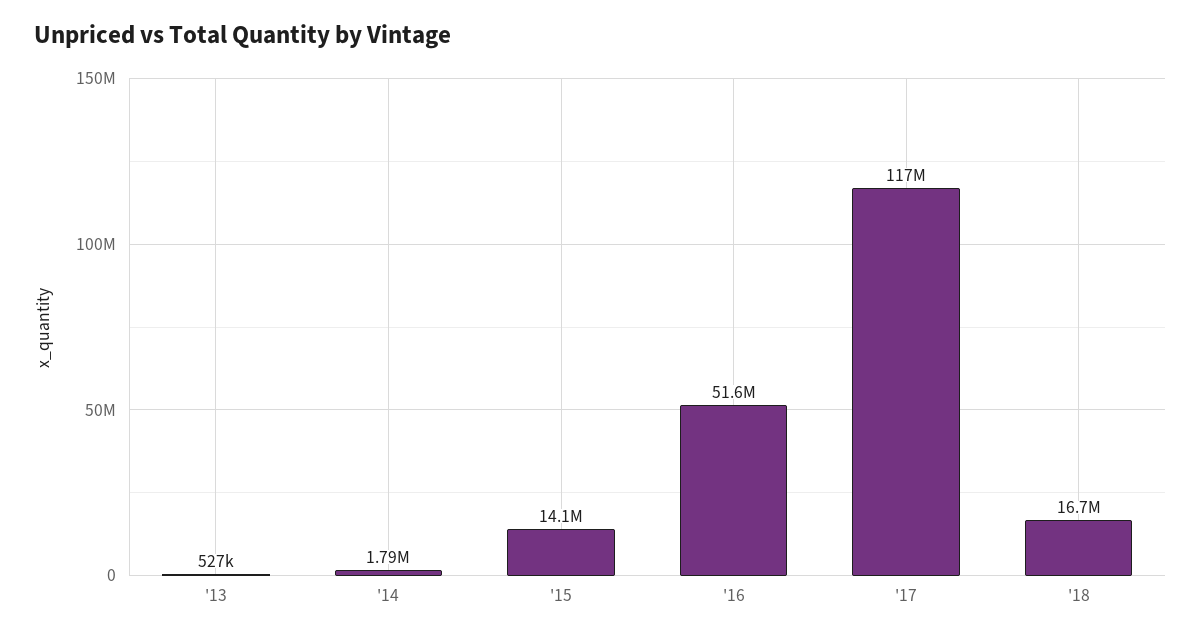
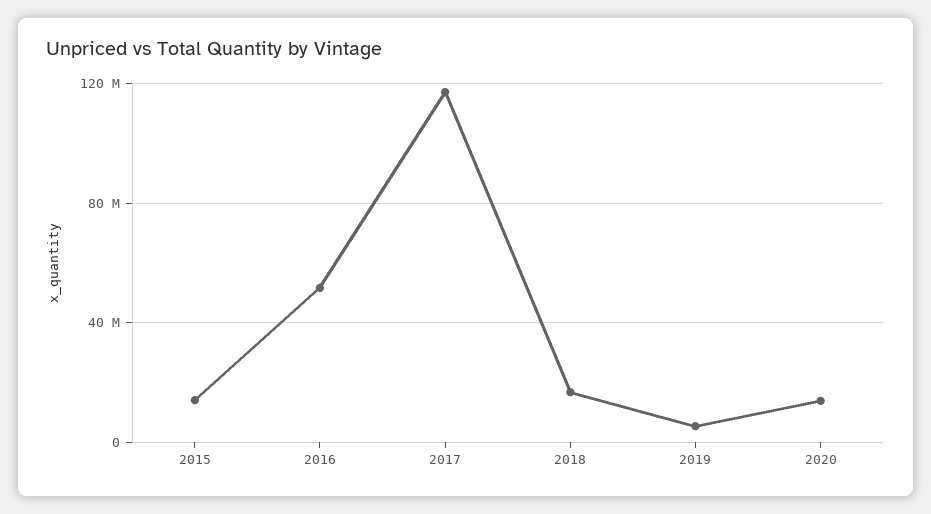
'13: 527000 -> none
'14: 1790000 -> none
2019: none -> 5000000
2020: none -> 15000000

